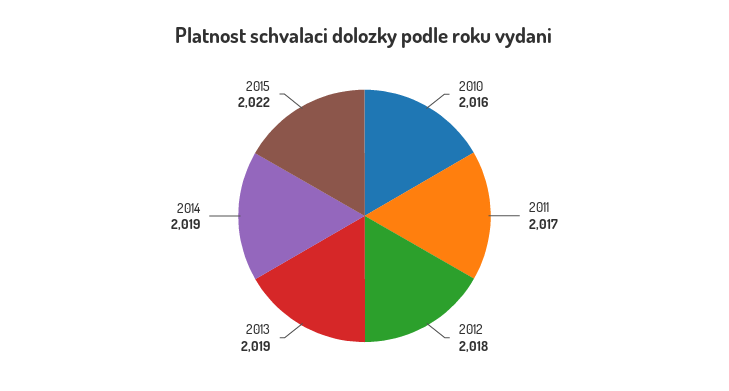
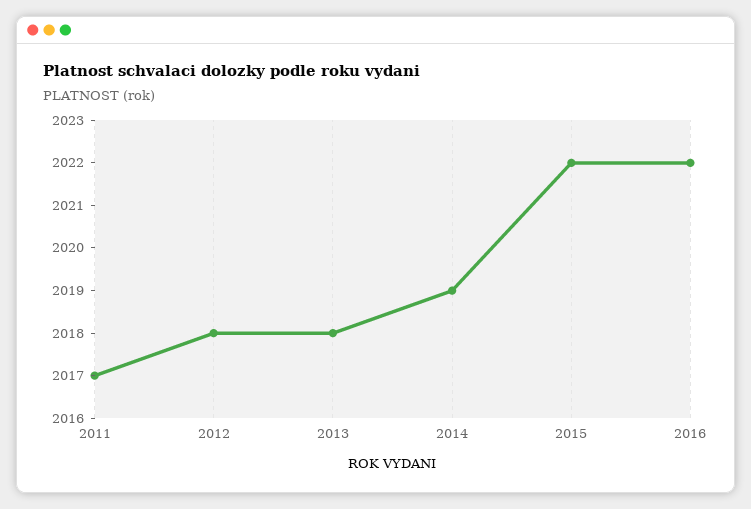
2010: 2016 -> none
2013: 2019 -> 2018
2016: none -> 2022

